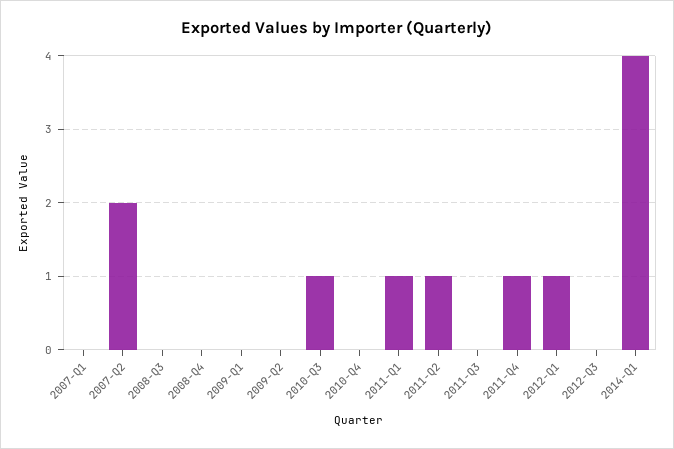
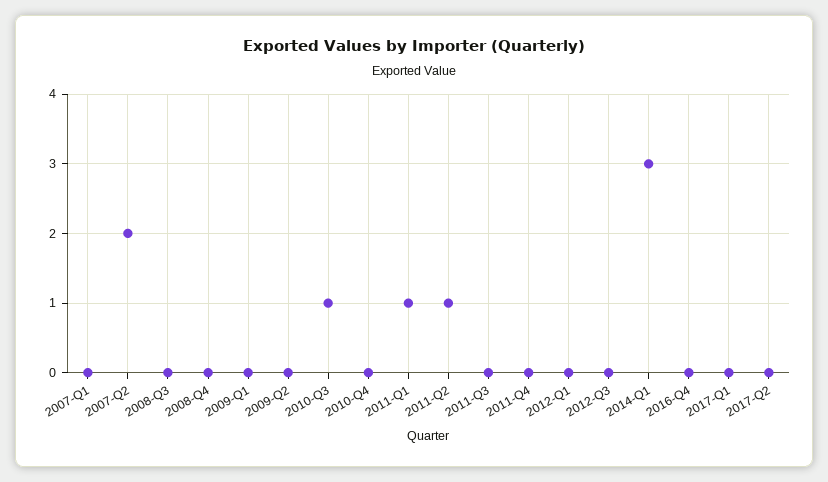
2011-Q4: 1 -> 0
2012-Q1: 1 -> 0
2014-Q1: 4 -> 3
2016-Q4: none -> 0
2017-Q1: none -> 0
2017-Q2: none -> 0

